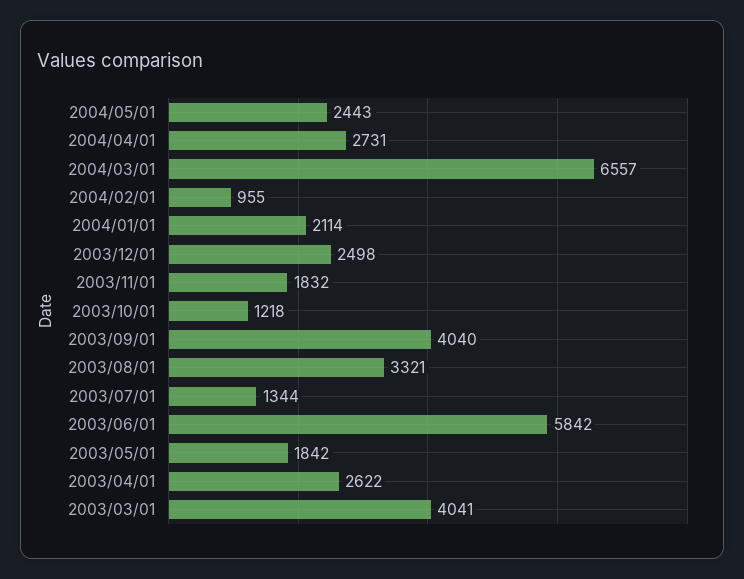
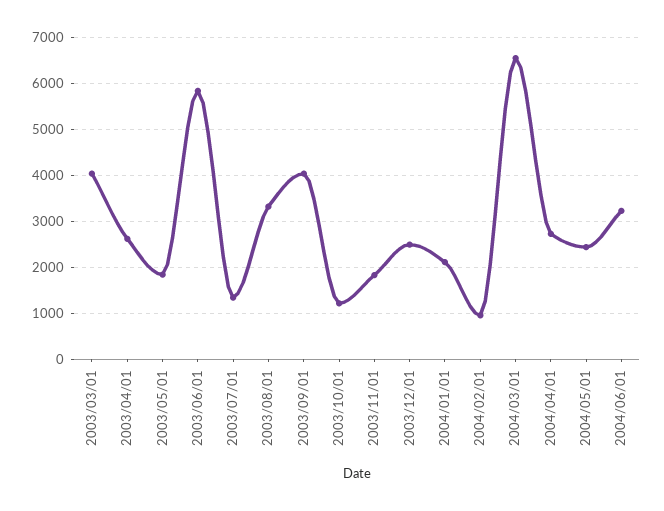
2004/06/01: none -> 3200

